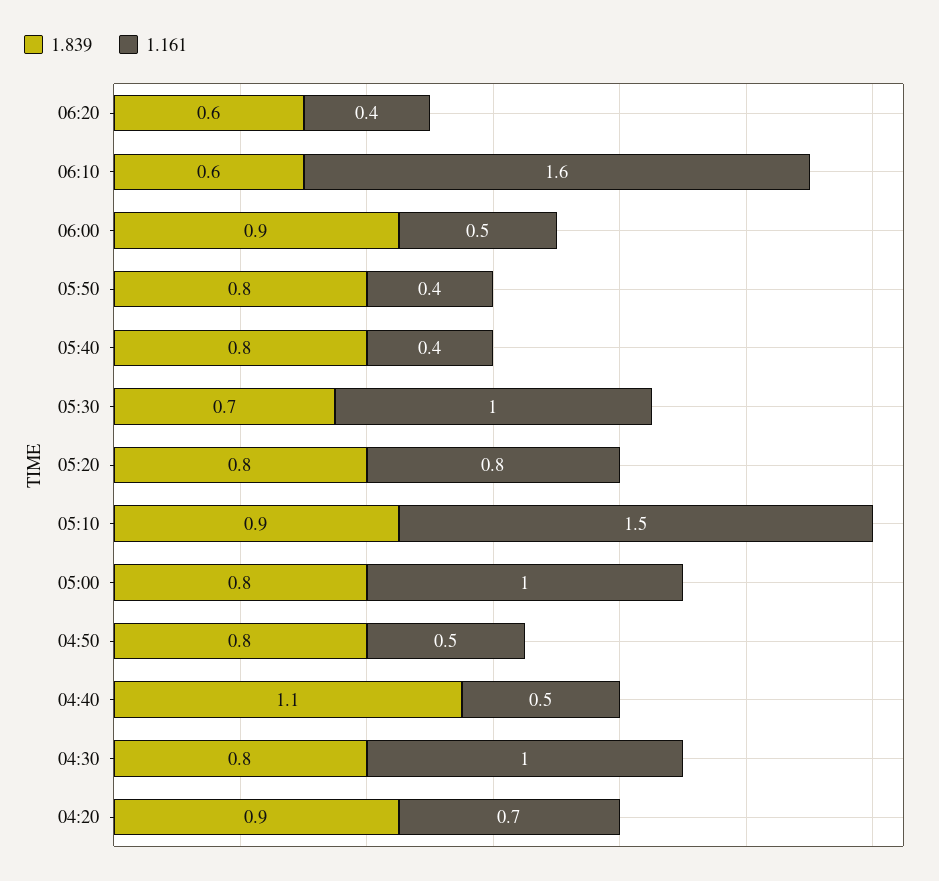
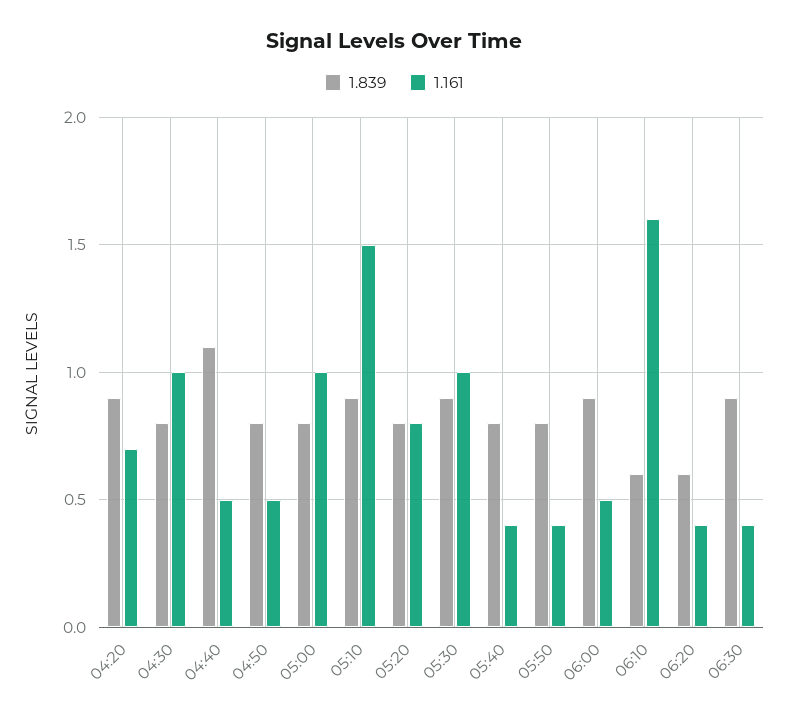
1.839, 05:30: 0.7 -> 0.9
1.839, 06:30: none -> 0.9
1.161, 06:30: none -> 0.4

